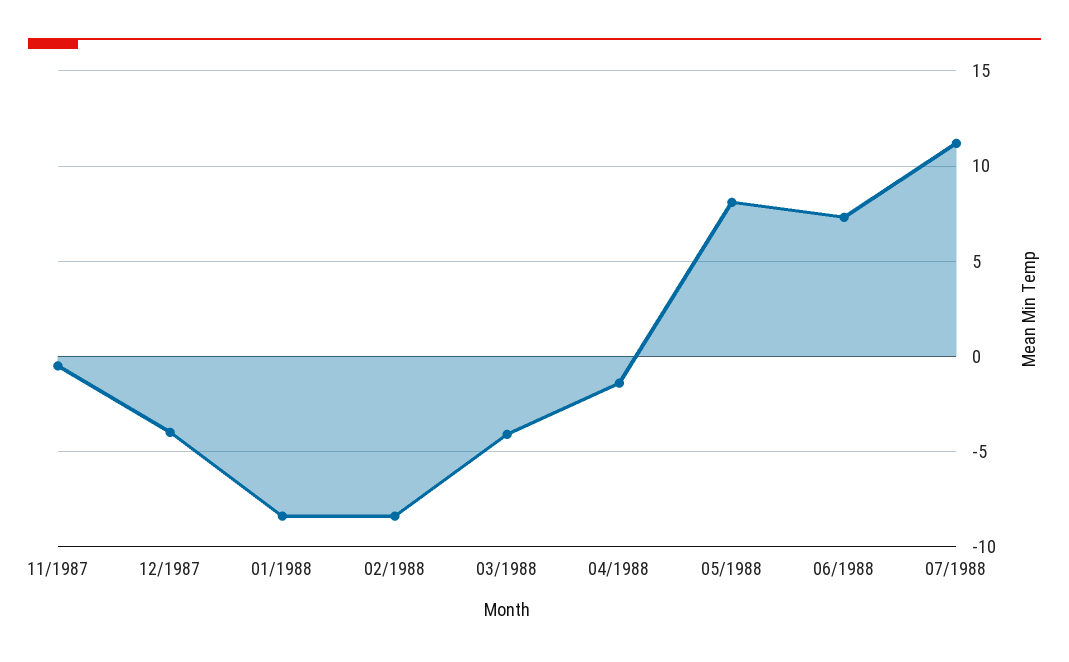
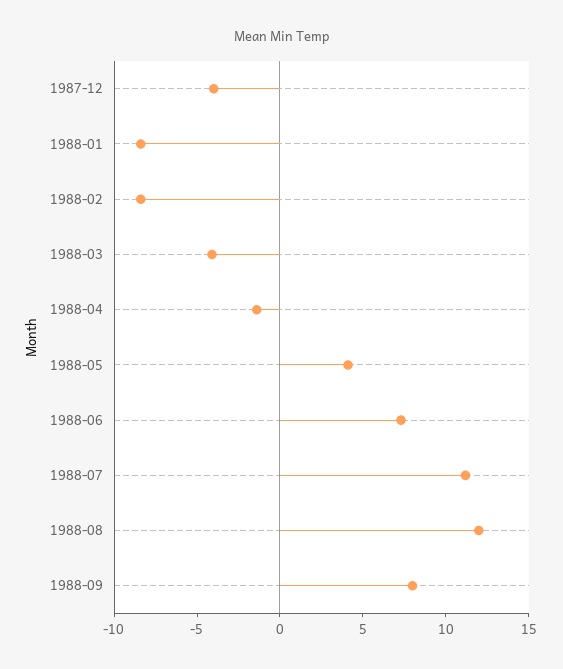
11/1987: -0.5 -> none
05/1988: 8 -> 4
1988-08: none -> 12
1988-09: none -> 8

